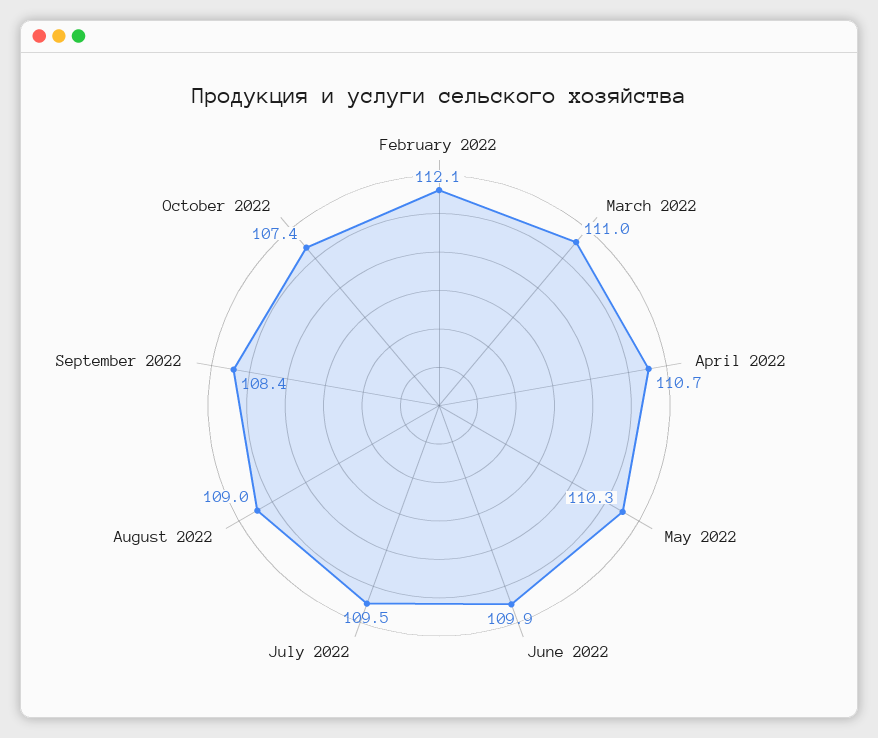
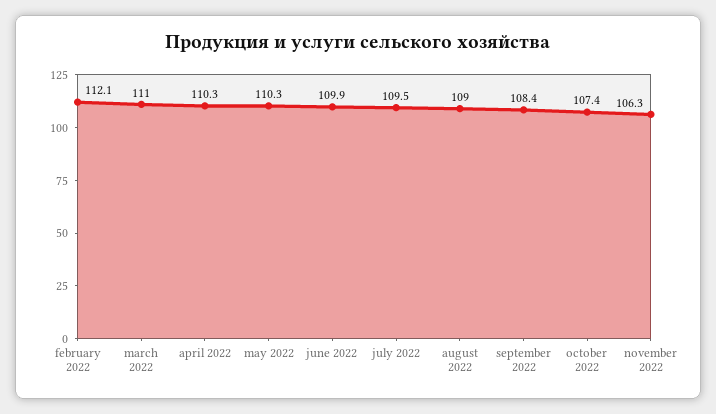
April 2022: 110.7 -> 110.3
november 2022: none -> 106.3

